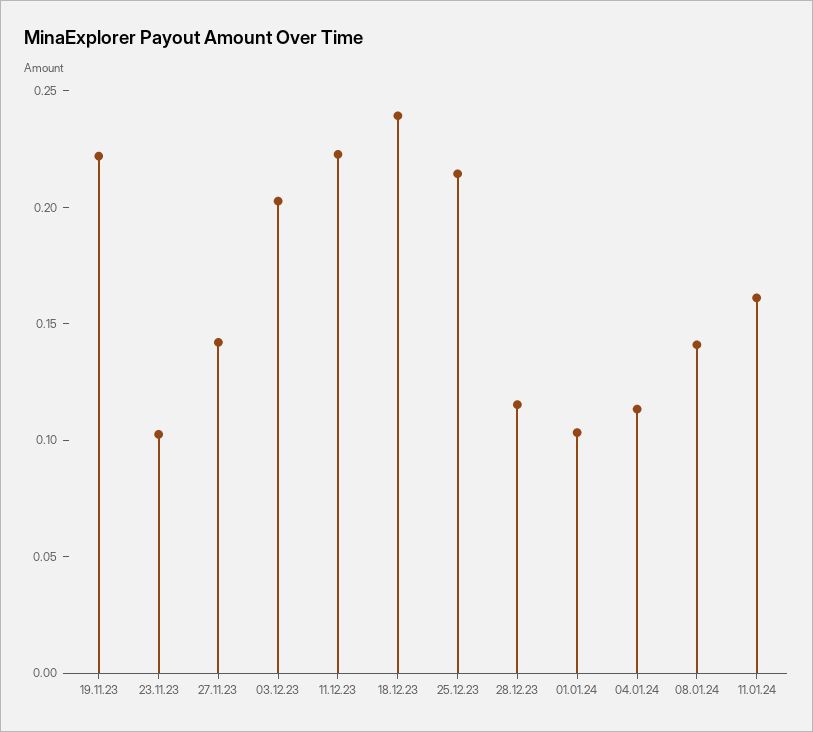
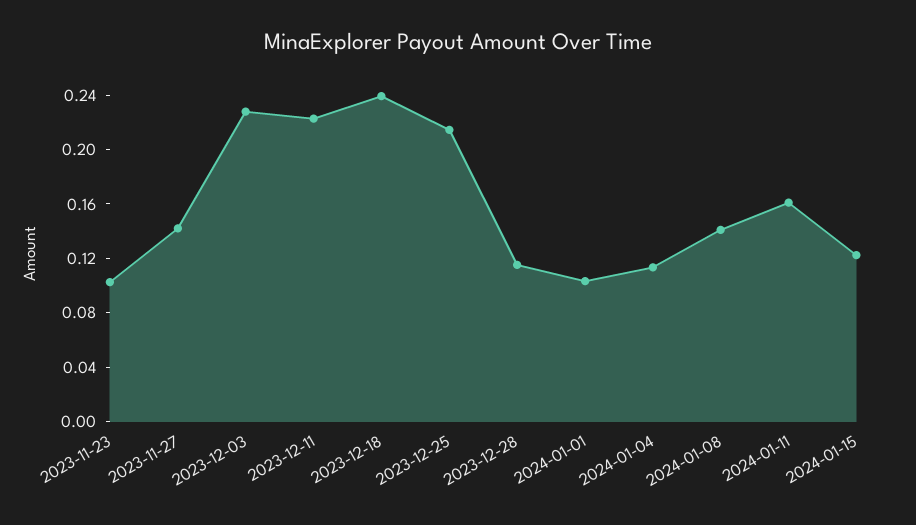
19.11.23: 0.22 -> none
03.12.23: 0.2 -> 0.23
2024-01-15: none -> 0.12

